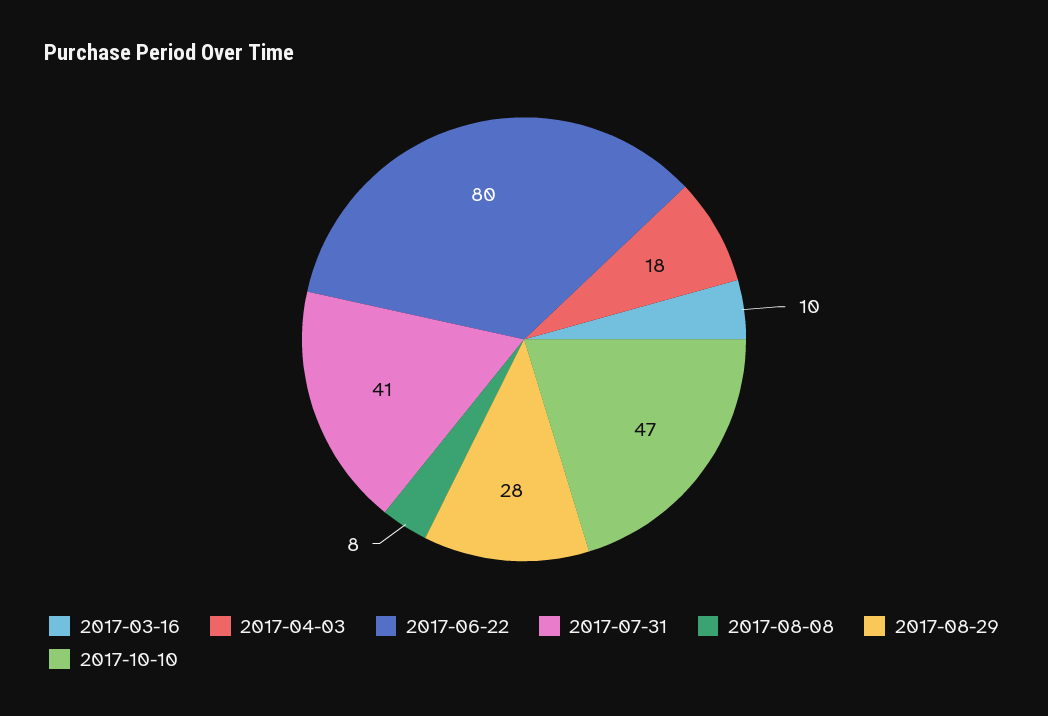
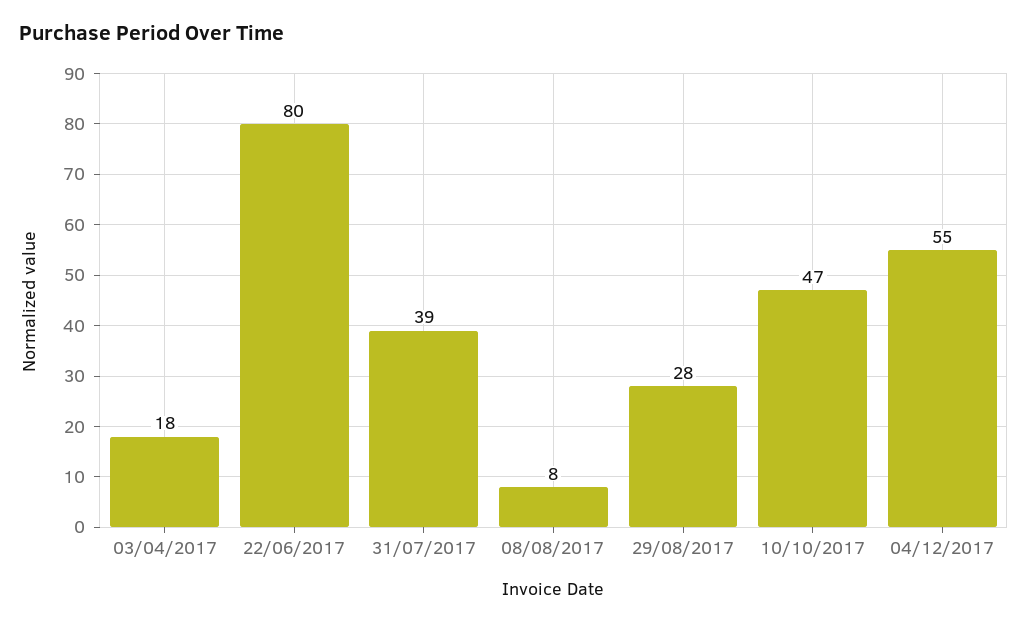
2017-03-16: 10 -> none
2017-07-31: 41 -> 39
04/12/2017: none -> 55

